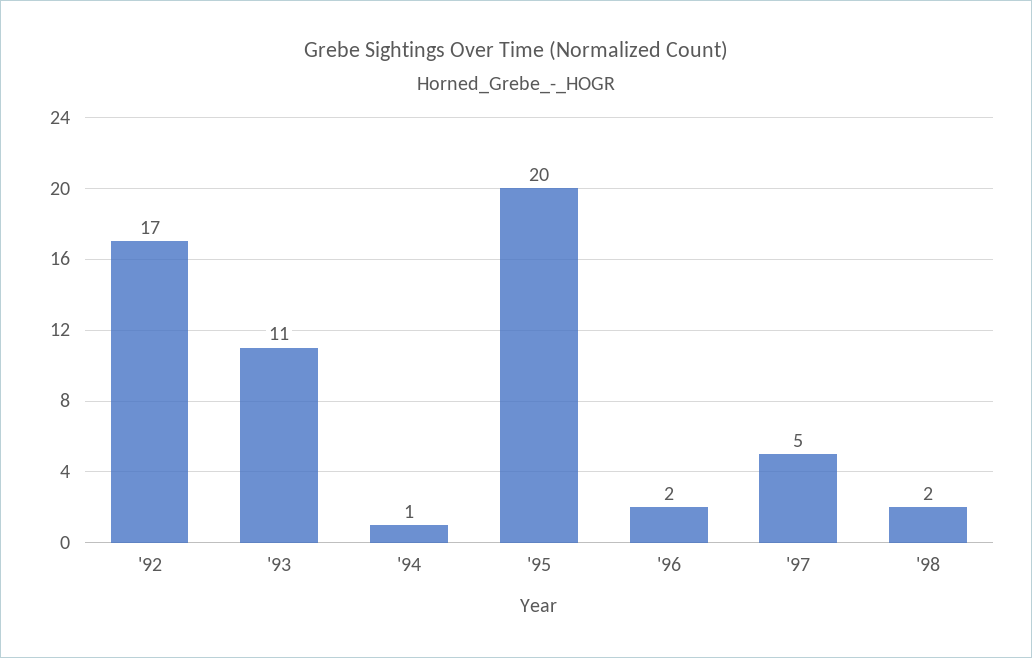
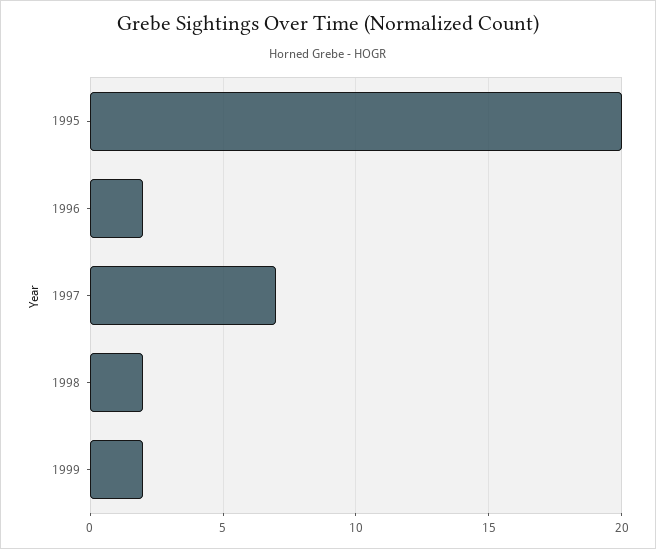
'92: 17 -> none
'93: 11 -> none
'94: 1 -> none
'97: 5 -> 7
1999: none -> 2

